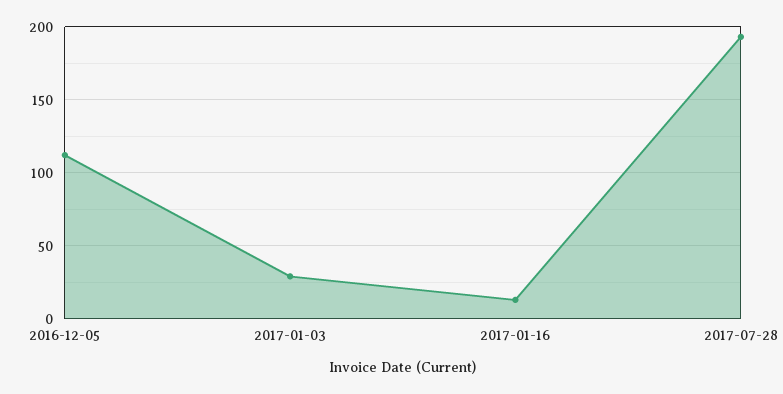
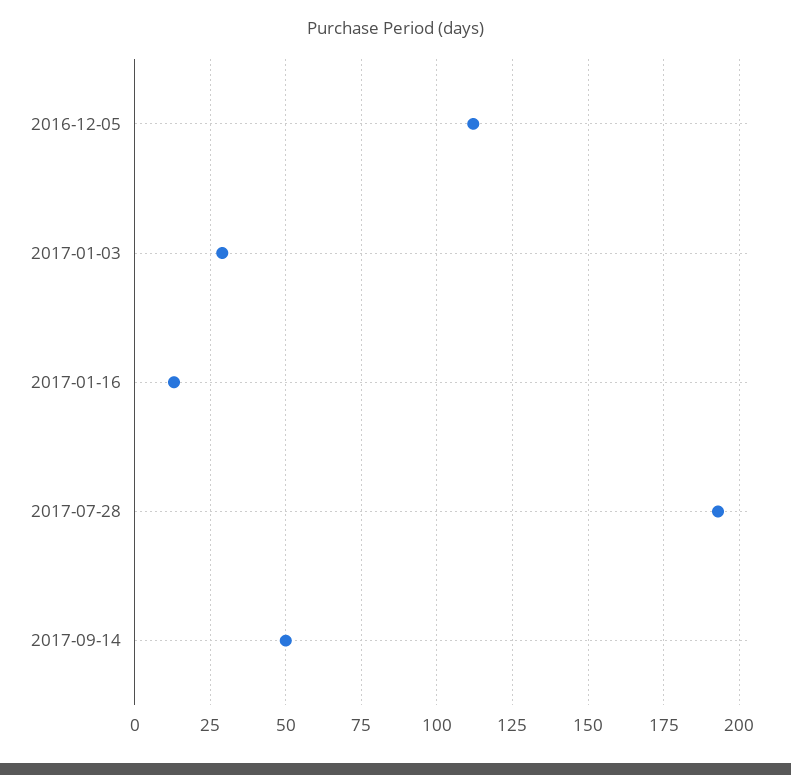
2017-09-14: none -> 50

